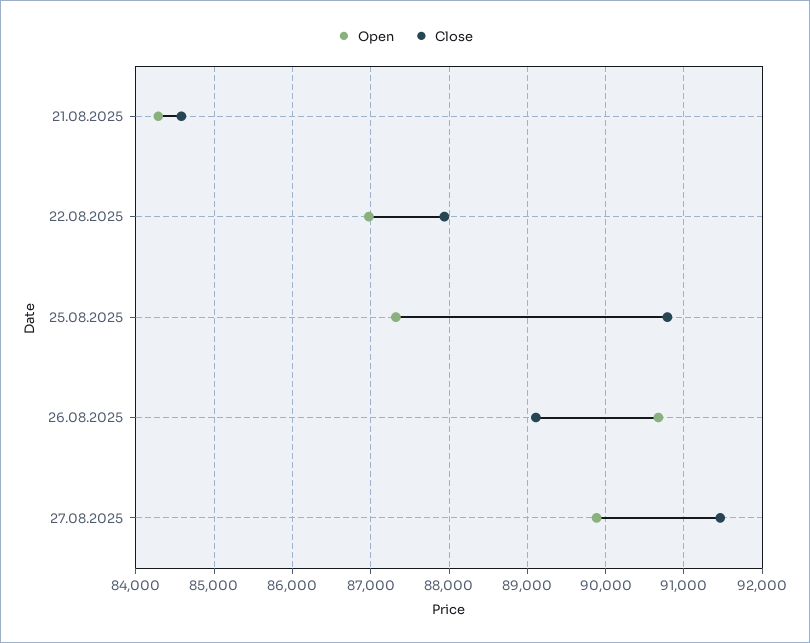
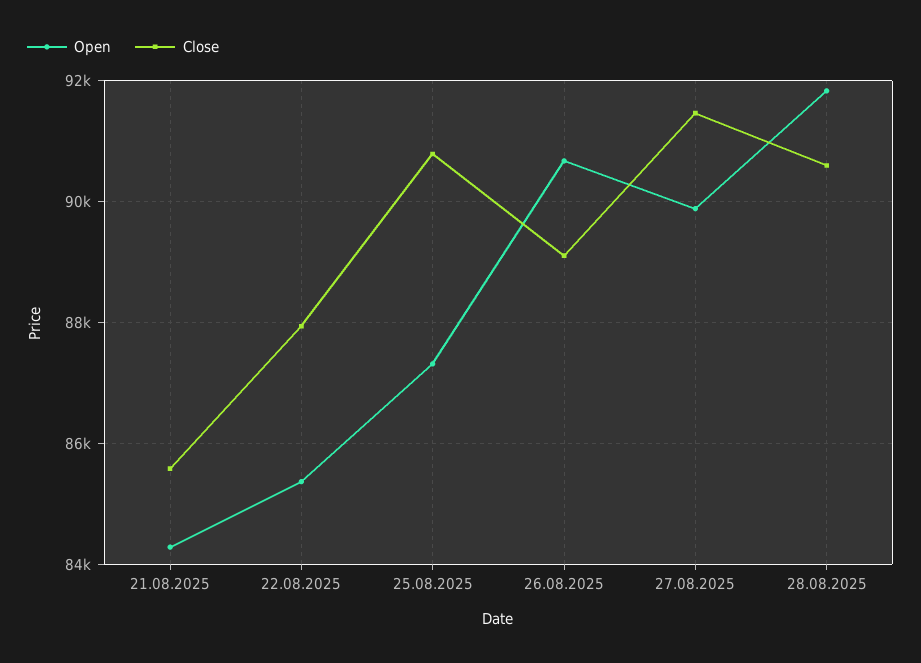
Close, 21.08.2025: 84600 -> 85600
Open, 22.08.2025: 87000 -> 85400
Open, 28.08.2025: none -> 91800
Close, 28.08.2025: none -> 90600

